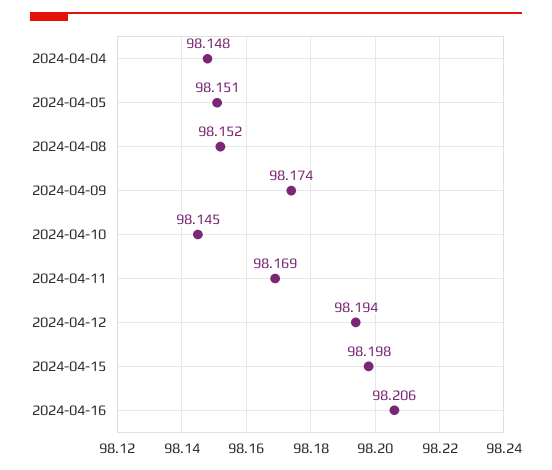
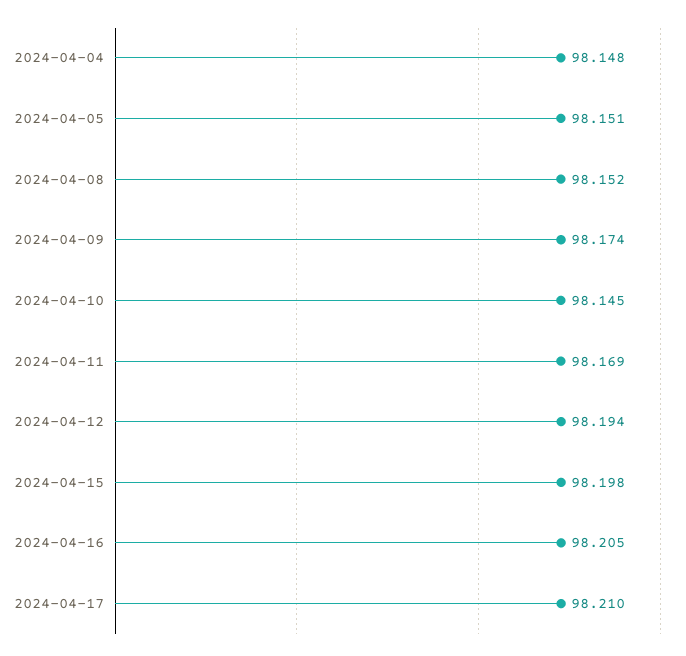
2024-04-16: 98.206 -> 98.205
2024-04-17: none -> 98.21

